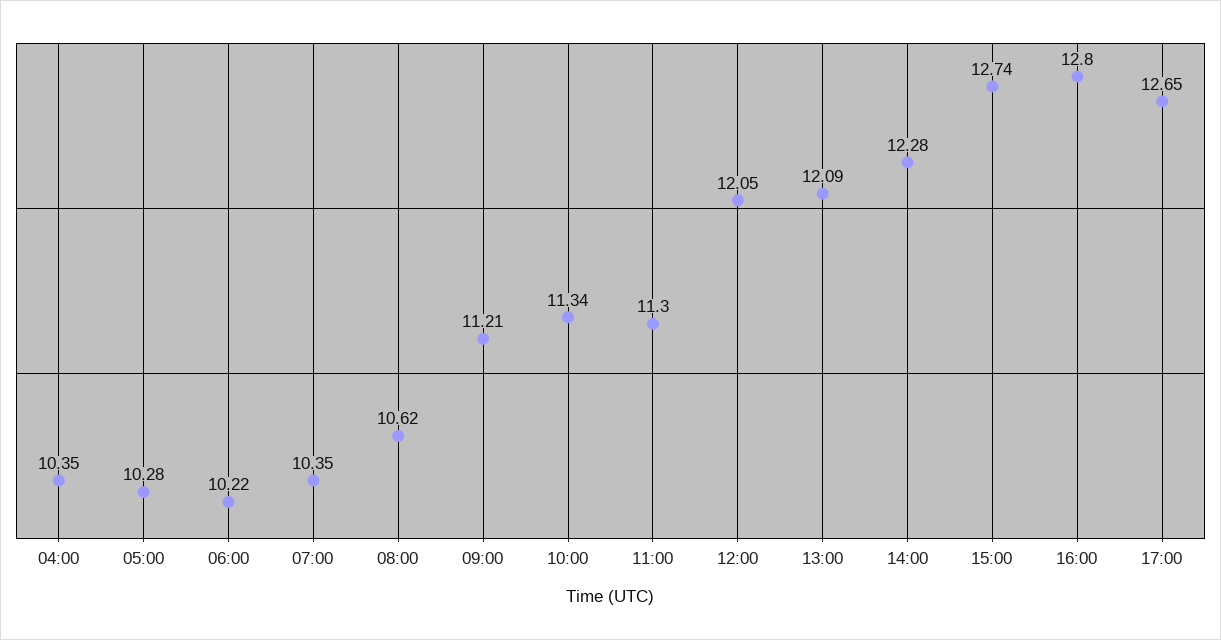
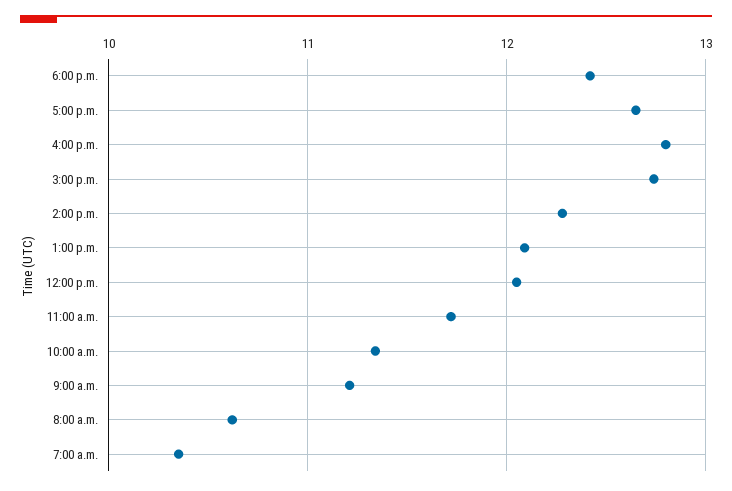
04:00: 10.35 -> none
05:00: 10.28 -> none
06:00: 10.22 -> none
11:00: 11.3 -> 11.7
6:00 p.m.: none -> 12.4

